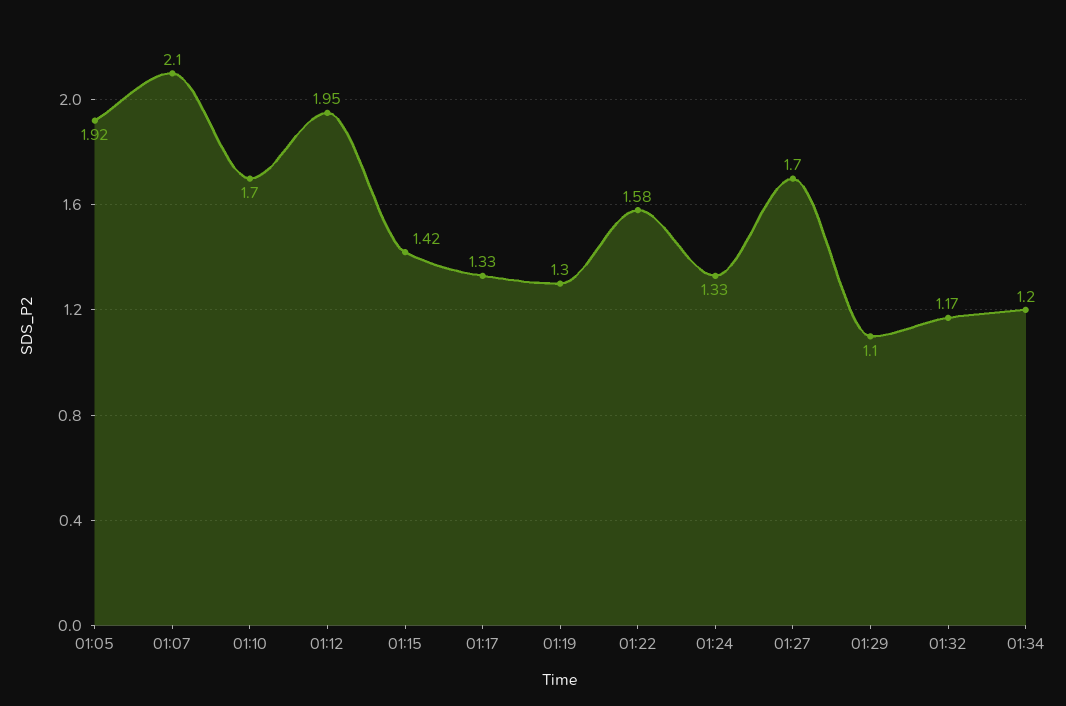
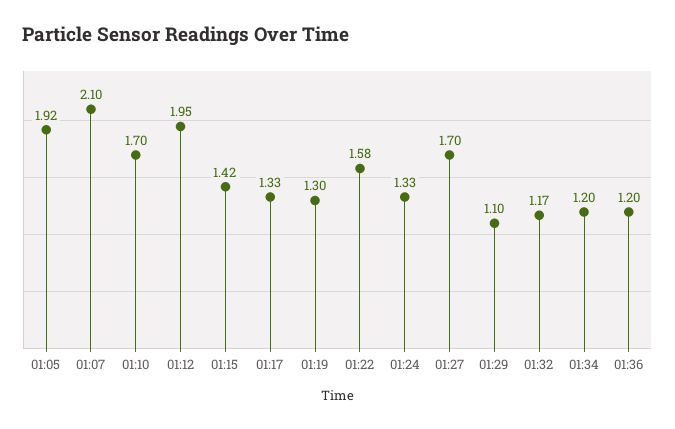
01:36: none -> 1.2

